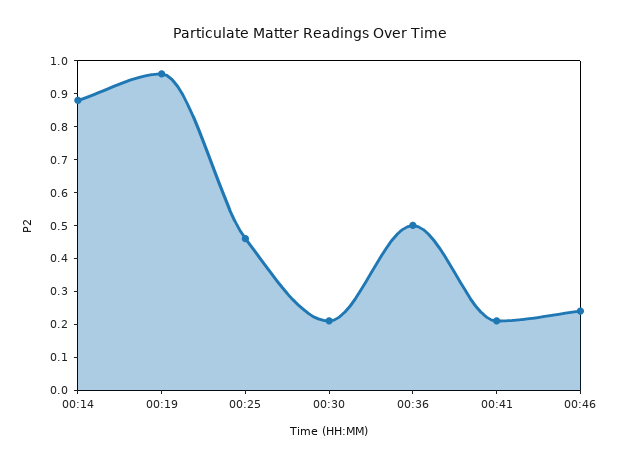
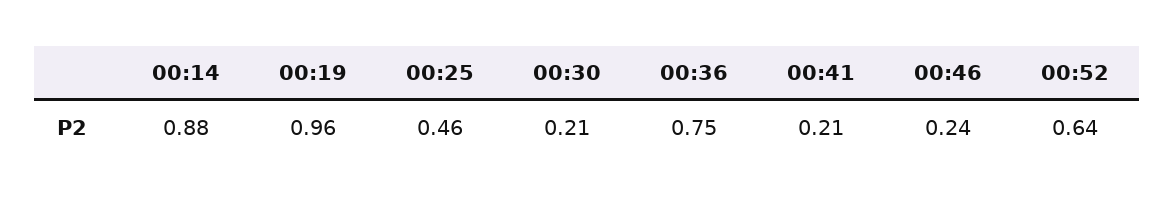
00:36: 0.5 -> 0.75
00:52: none -> 0.64

